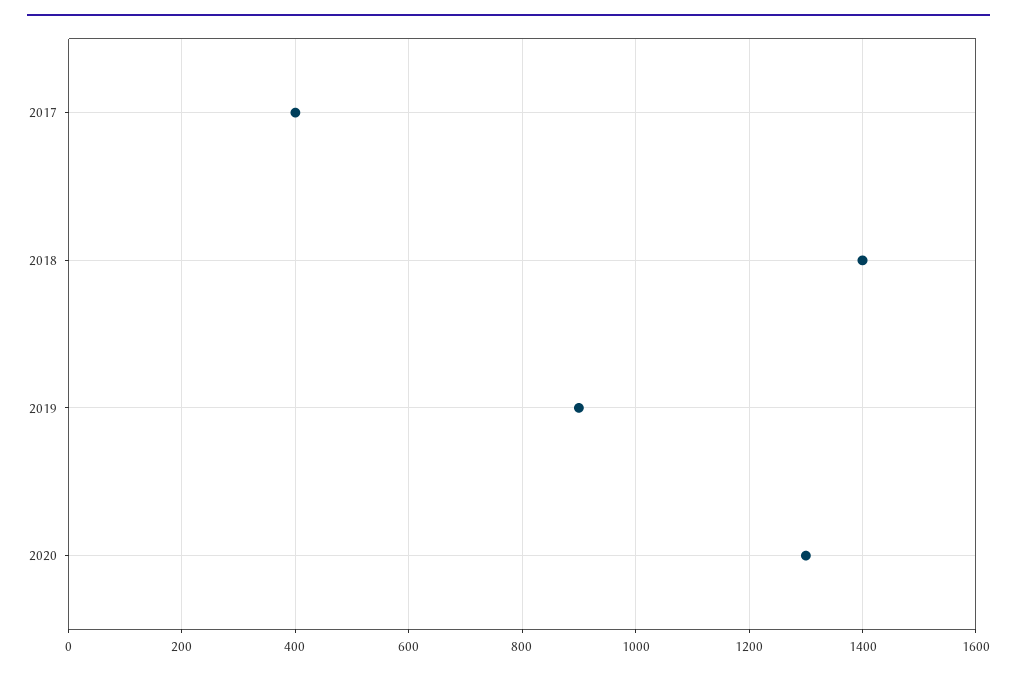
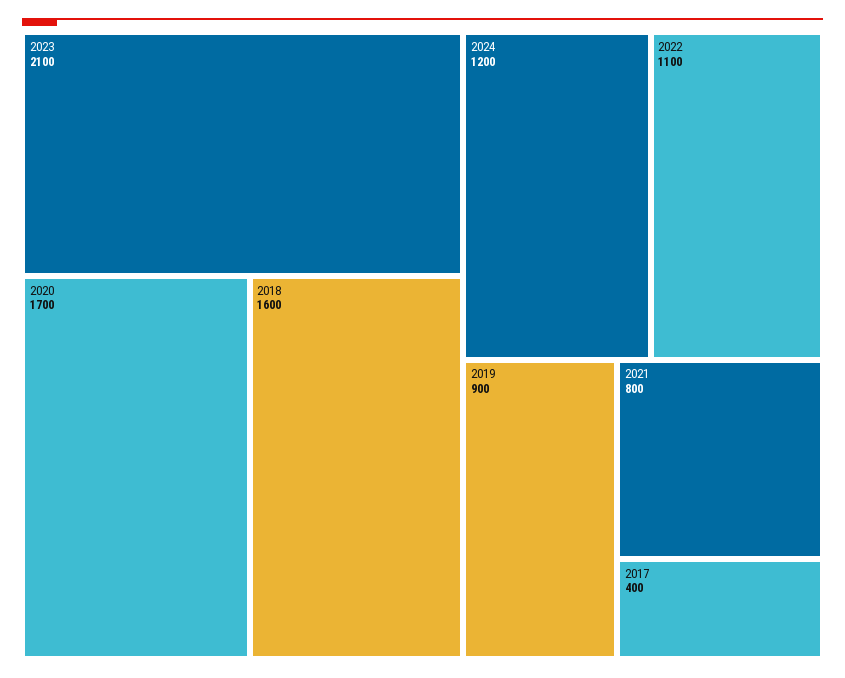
2018: 1400 -> 1600
2020: 1300 -> 1700
2023: none -> 2100
2024: none -> 1200
2022: none -> 1100
2021: none -> 800

